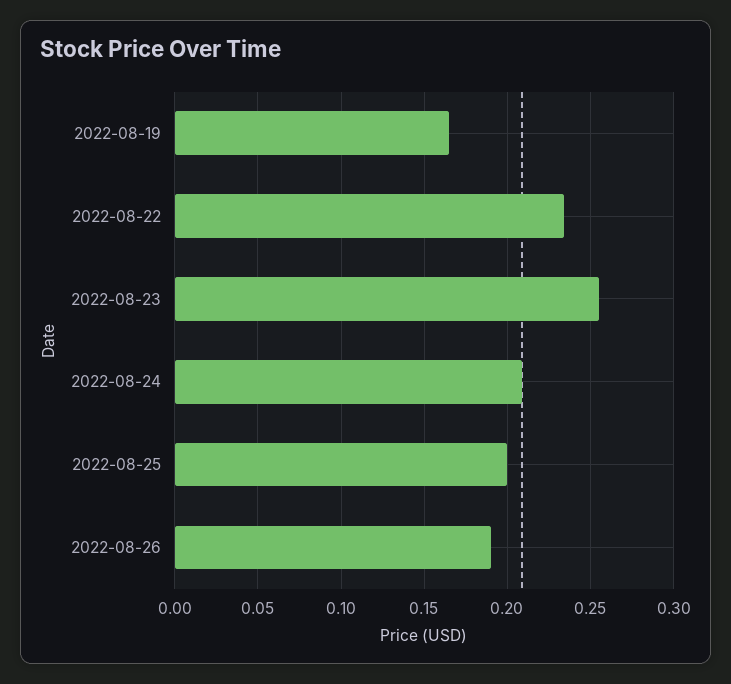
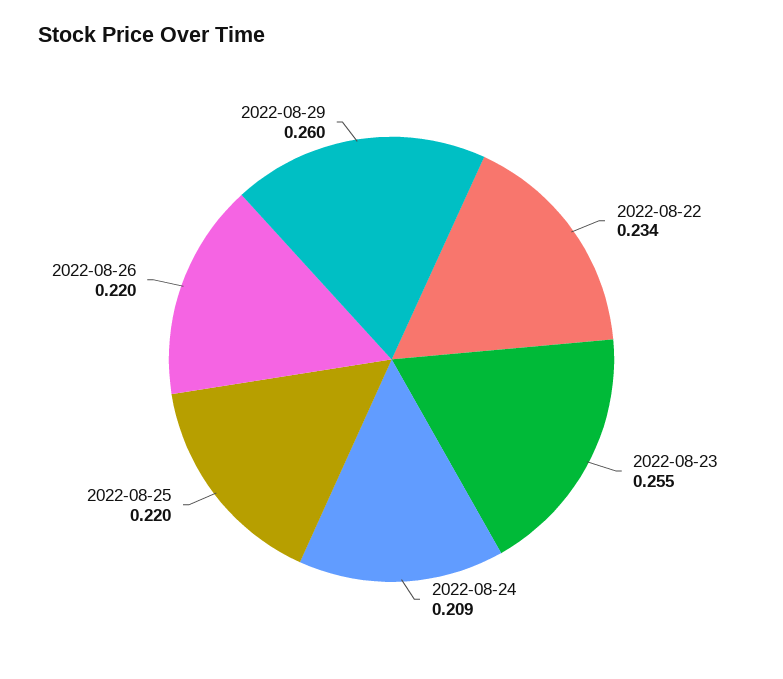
2022-08-19: 0.165 -> none
2022-08-25: 0.2 -> 0.22
2022-08-26: 0.19 -> 0.22
2022-08-29: none -> 0.26

